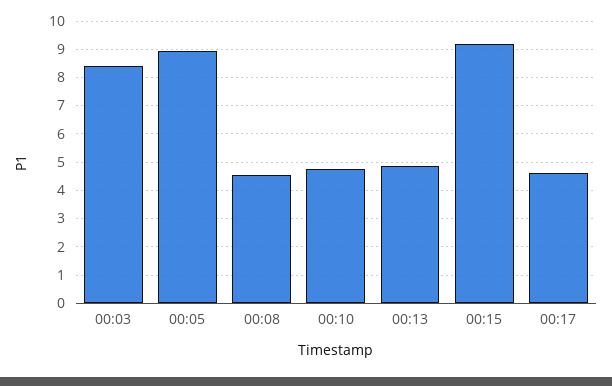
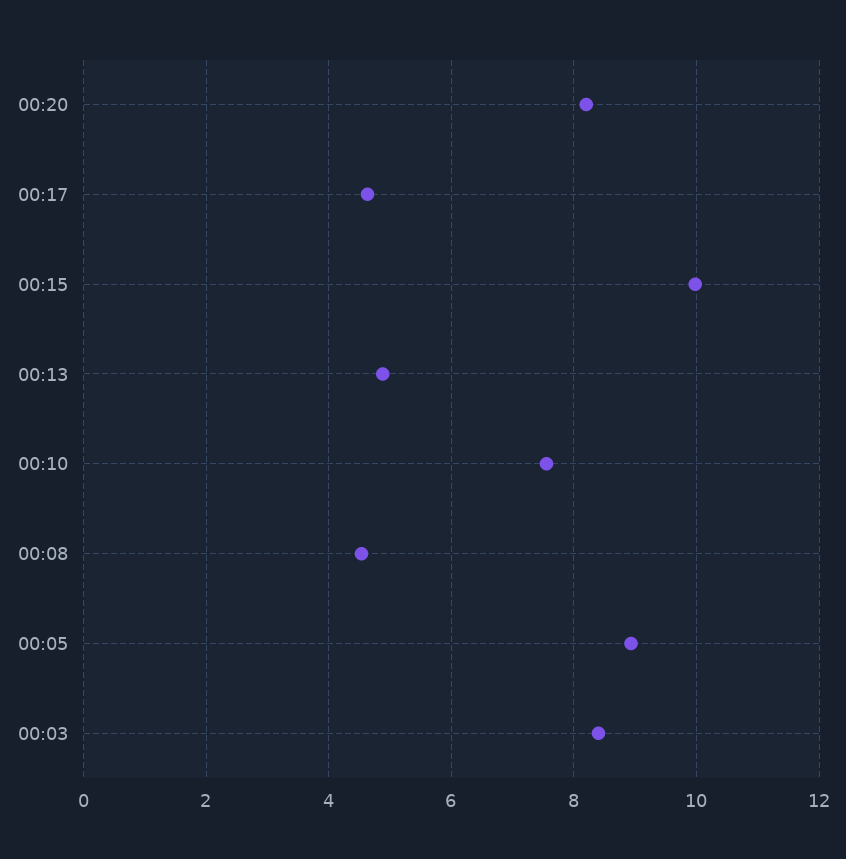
00:10: 4.75 -> 7.6
00:15: 9.25 -> 10
00:20: none -> 8.2

